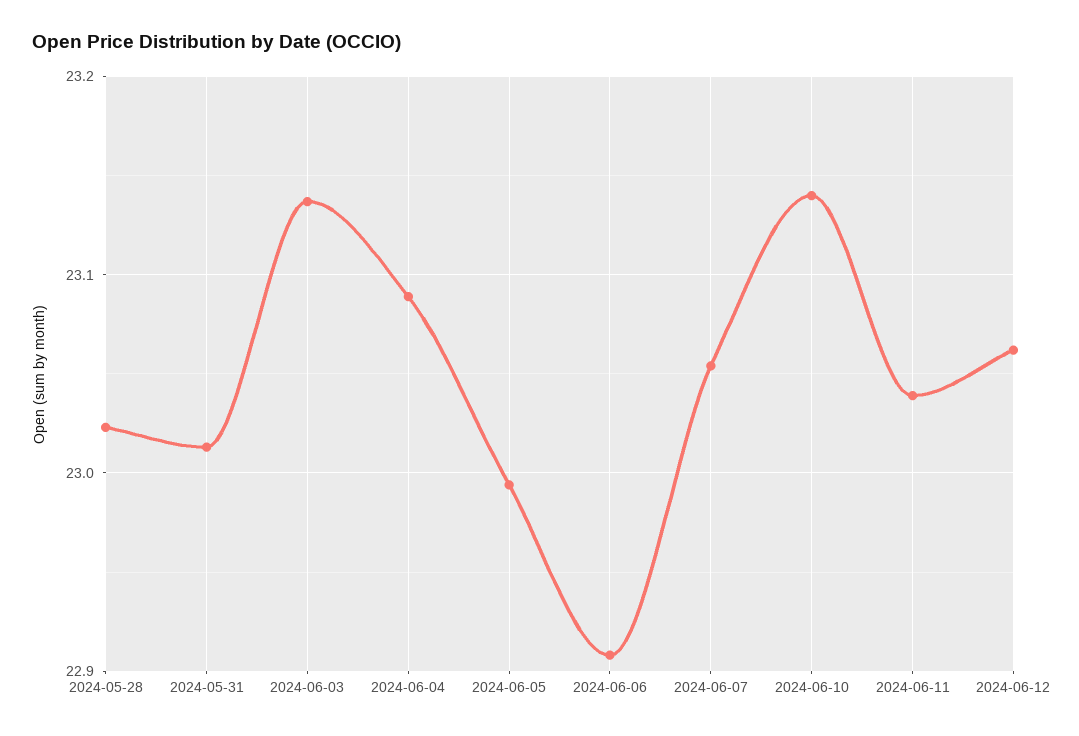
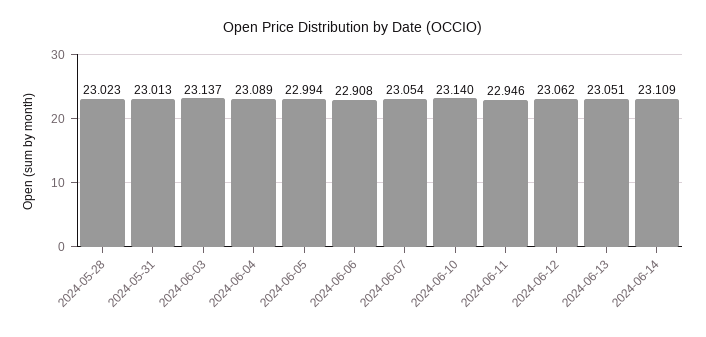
2024-06-11: 23.04 -> 22.946
2024-06-13: none -> 23.051
2024-06-14: none -> 23.109

